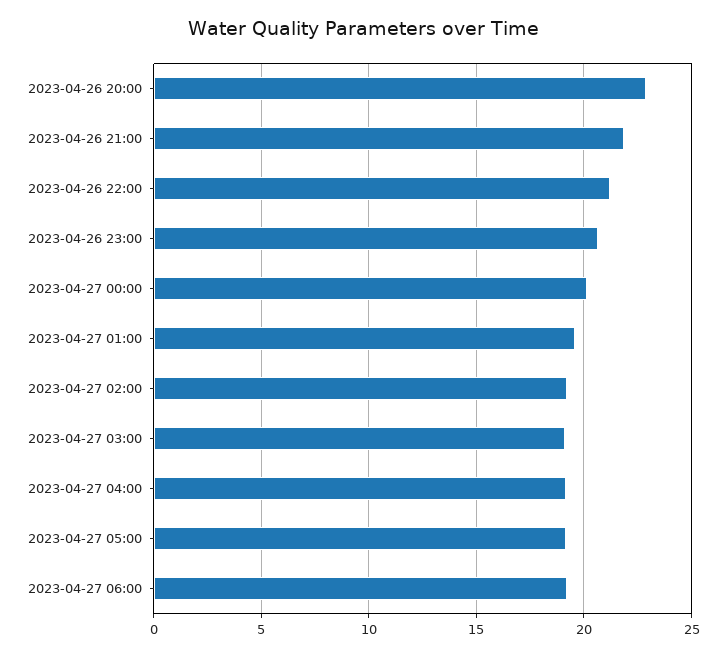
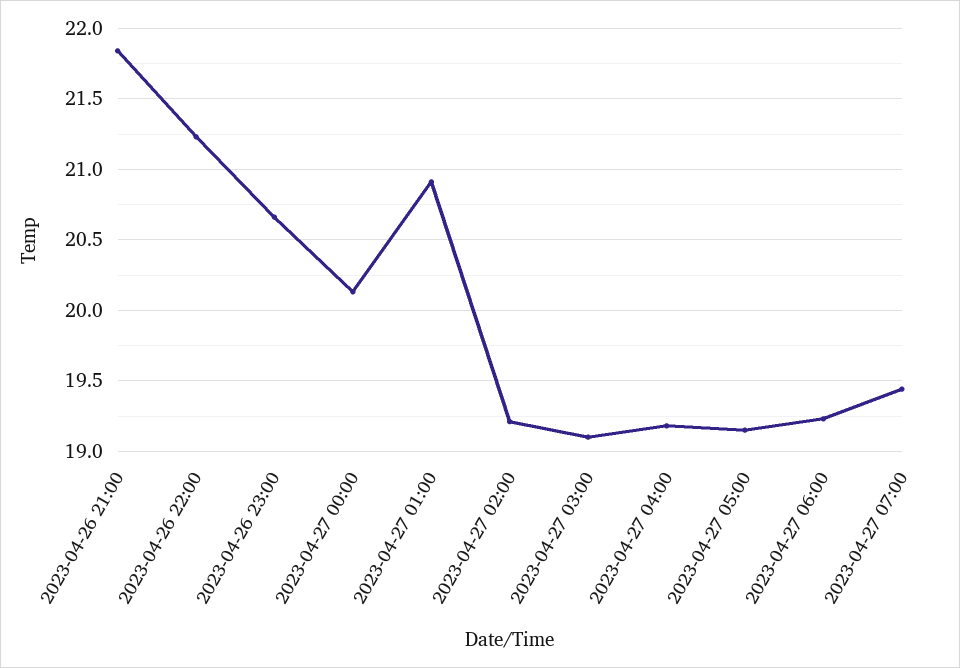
2023-04-26 20:00: 23 -> none
2023-04-27 01:00: 19.5 -> 20.9
2023-04-27 07:00: none -> 19.45

